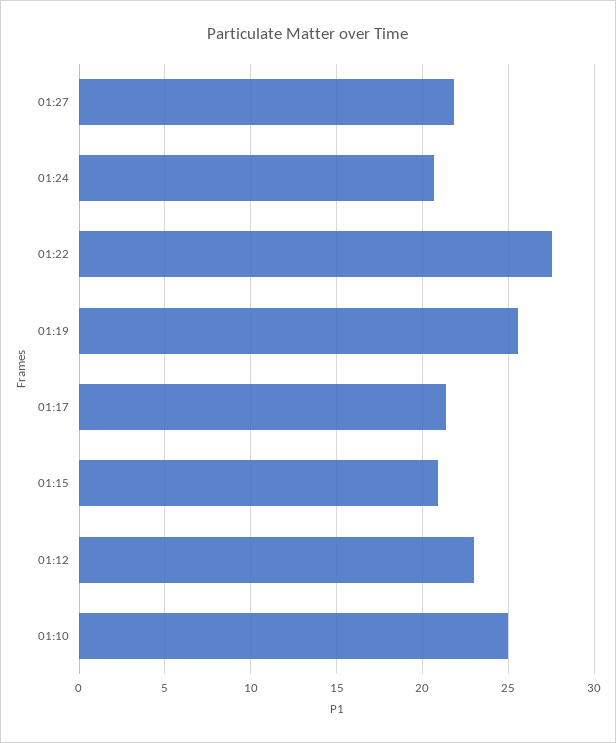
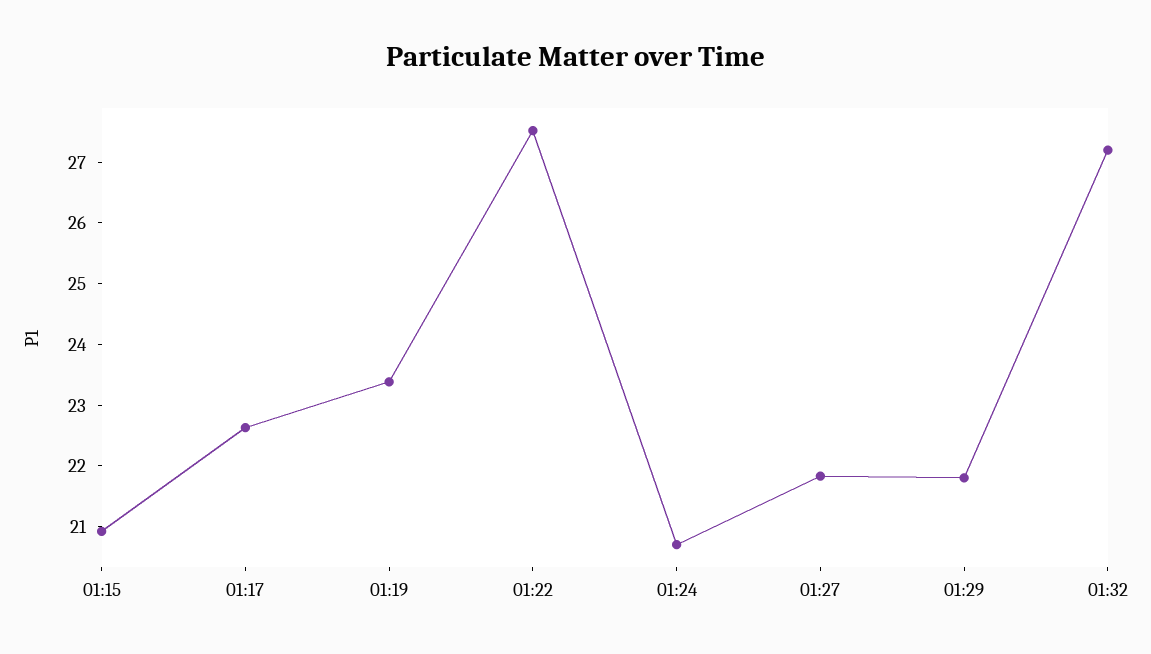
01:19: 25.5 -> 23.4
01:17: 21.5 -> 22.6
01:12: 23 -> none
01:10: 25 -> none
01:29: none -> 21.8
01:32: none -> 27.2

